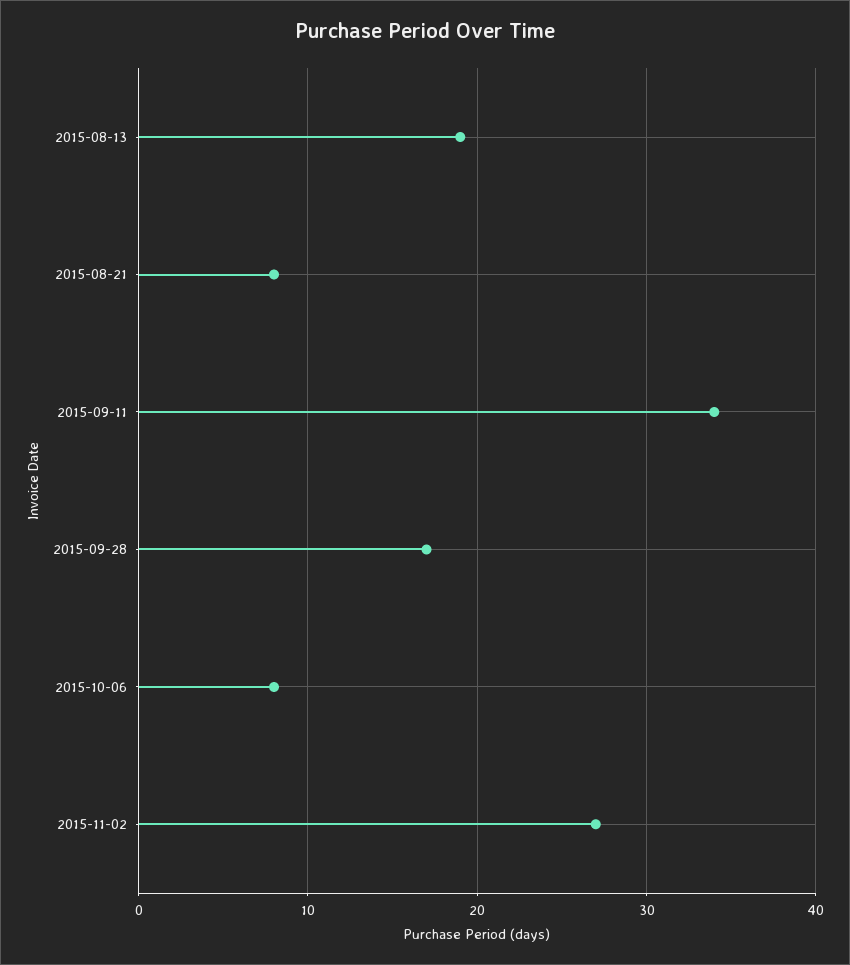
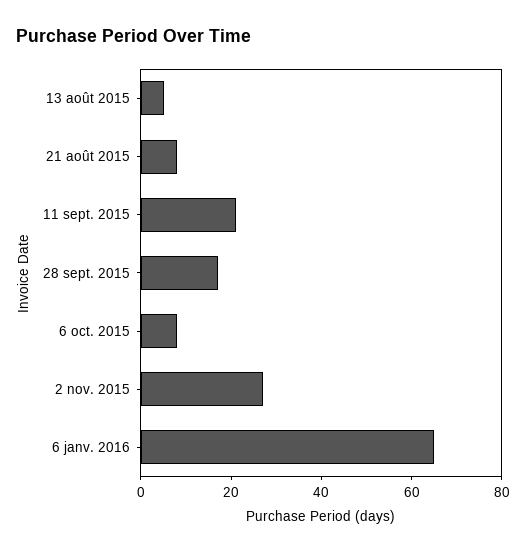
2015-08-13: 19 -> 5
2015-09-11: 34 -> 20
6 janv. 2016: none -> 65

